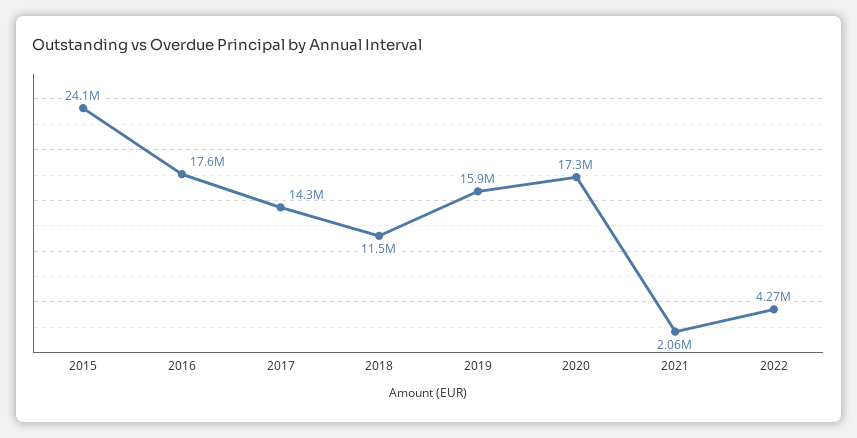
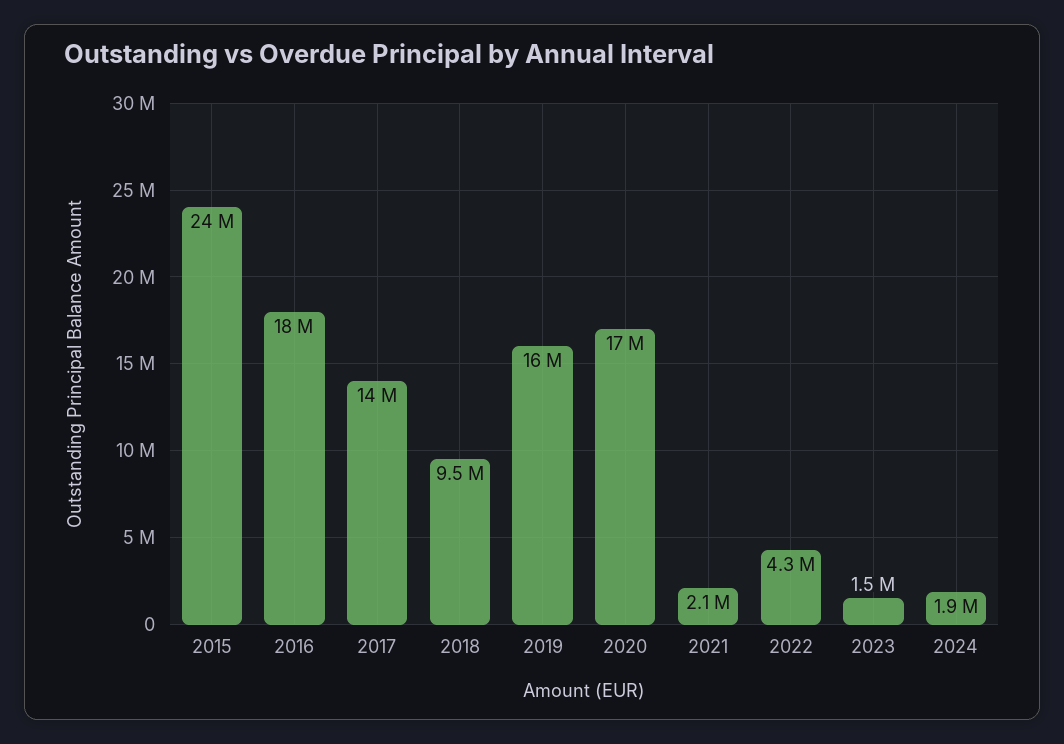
2018: 11500000 -> 9500000
2023: none -> 1500000
2024: none -> 1900000

